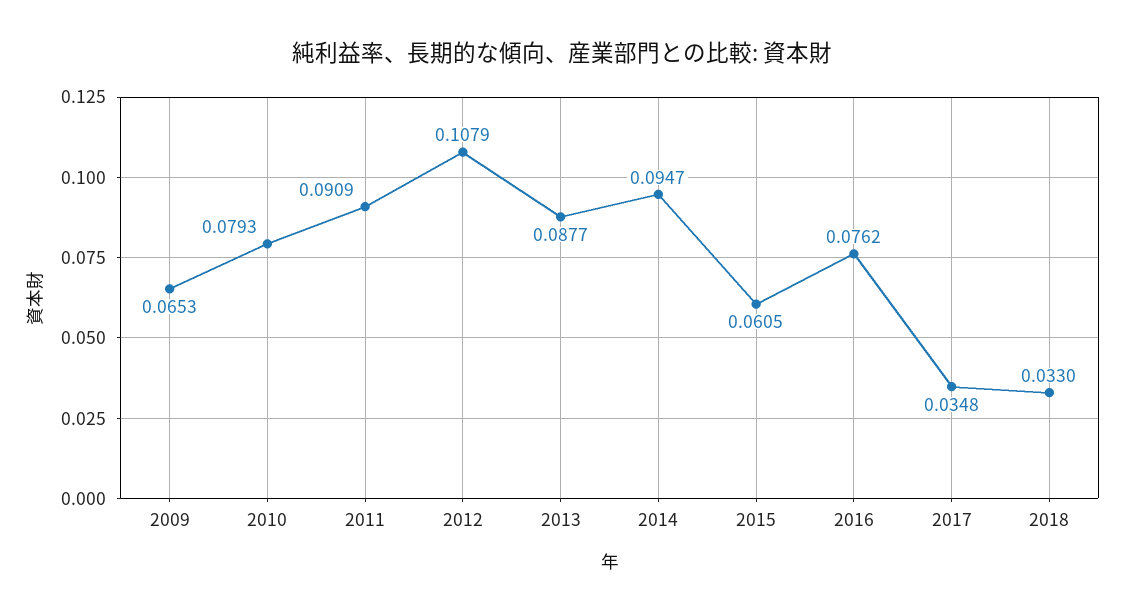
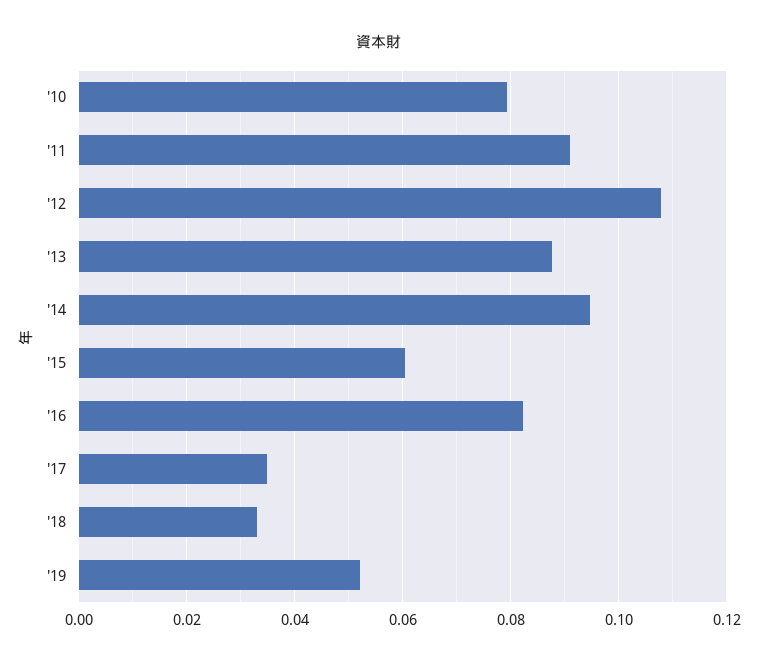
2009: 0.0653 -> none
2016: 0.0762 -> 0.082
'19: none -> 0.052

